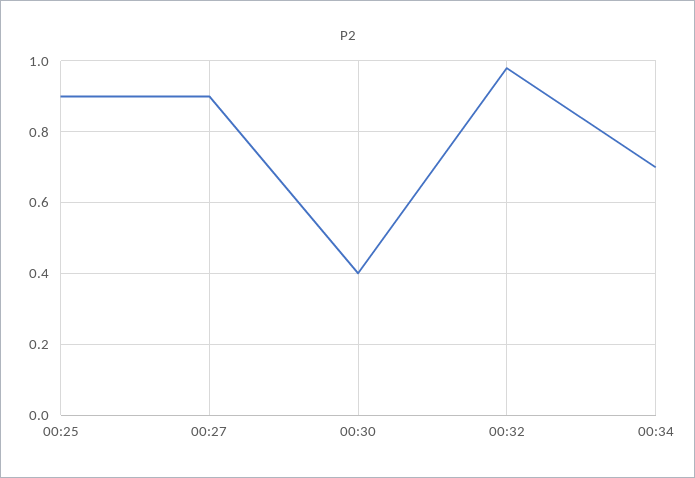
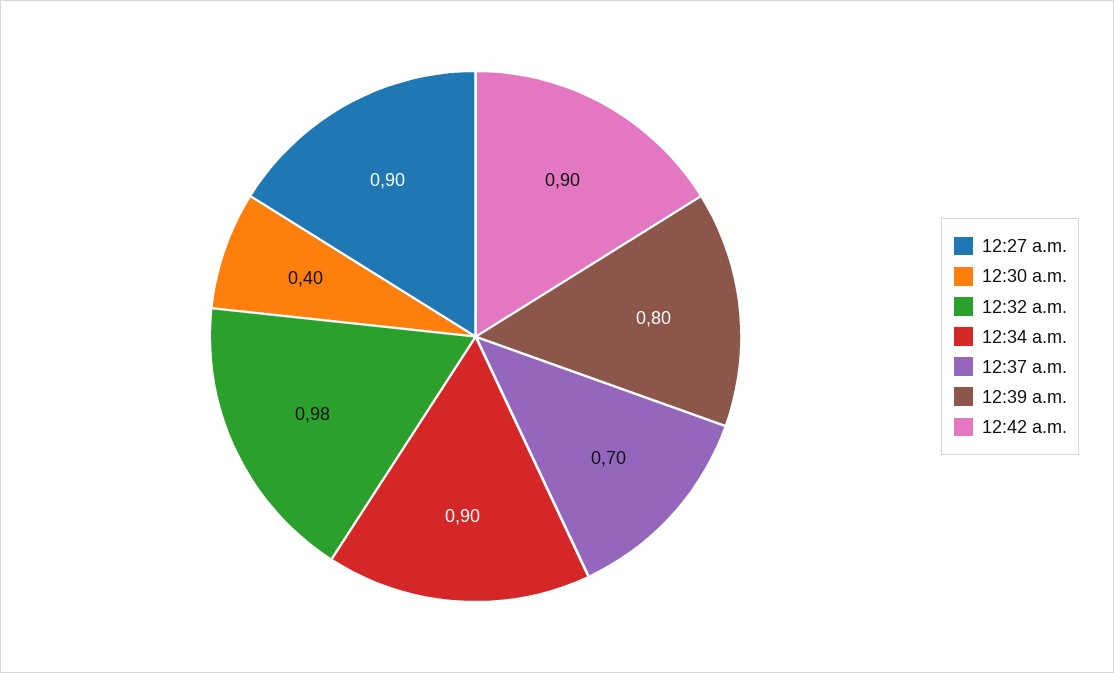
00:25: 0.9 -> none
00:34: 0.7 -> 0.9
12:37 a.m.: none -> 0.7
12:39 a.m.: none -> 0.8
12:42 a.m.: none -> 0.9

